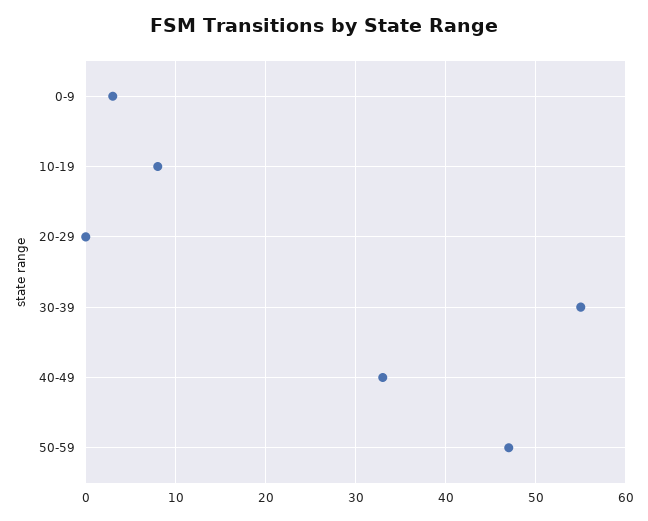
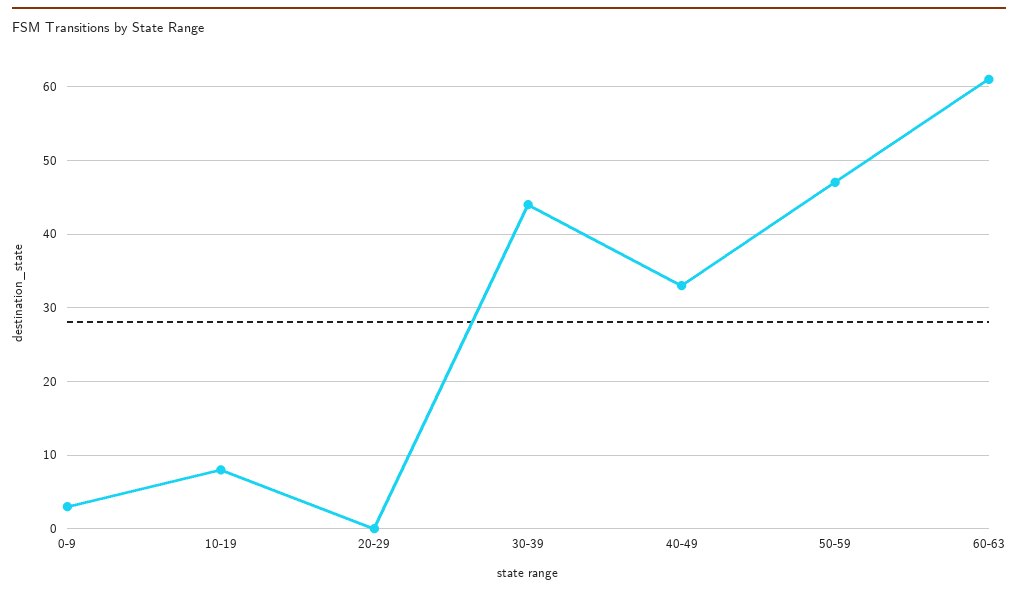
30-39: 55 -> 44
60-63: none -> 61

